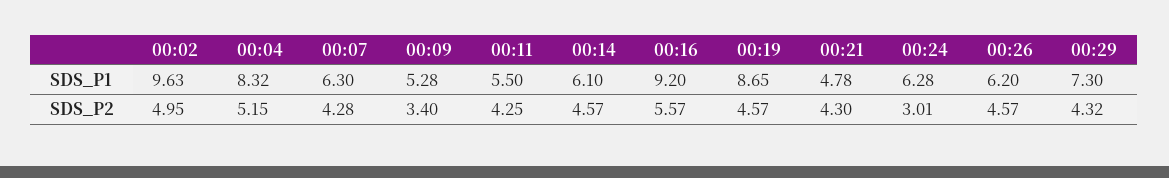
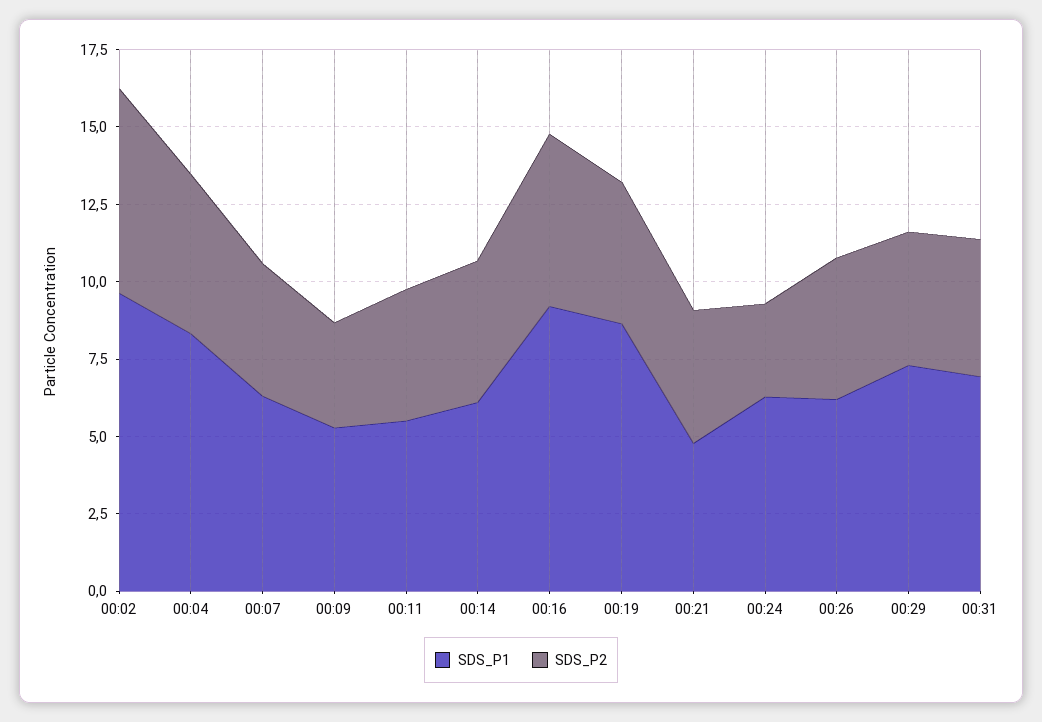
SDS_P2, 00:02: 4.95 -> 6.5
SDS_P1, 00:31: none -> 7
SDS_P2, 00:31: none -> 4.5

